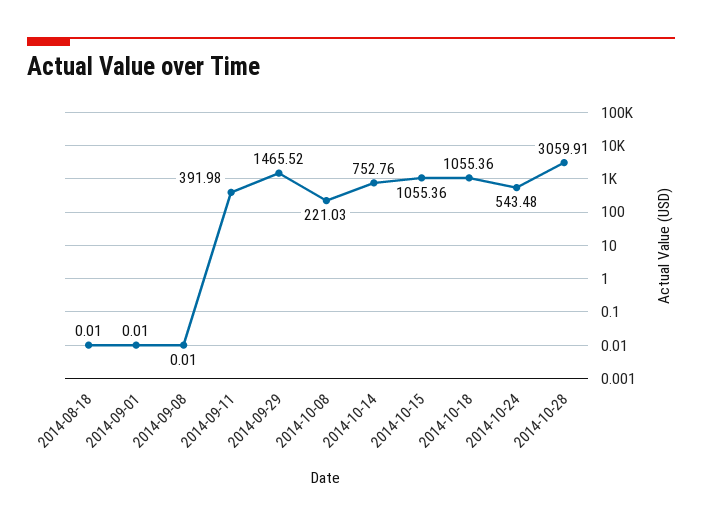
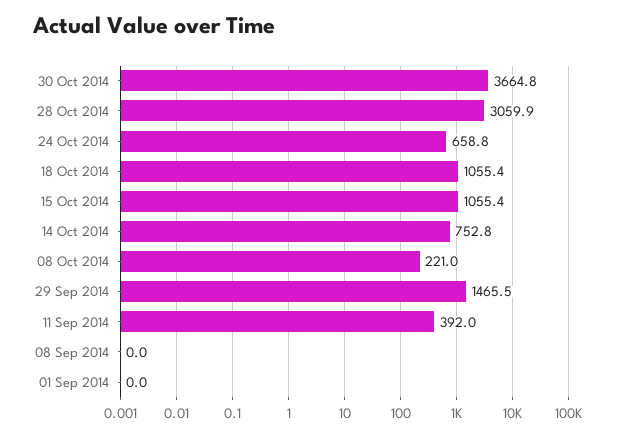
2014-08-18: 0.01 -> none
2014-10-24: 543.48 -> 658.8
30 Oct 2014: none -> 3664.8

